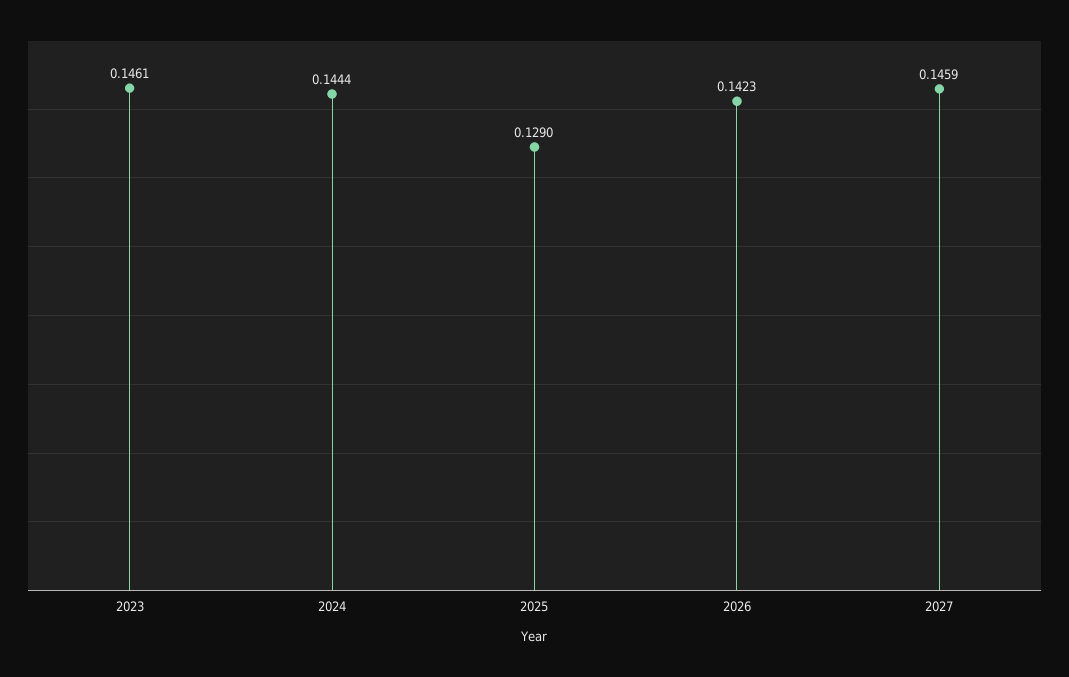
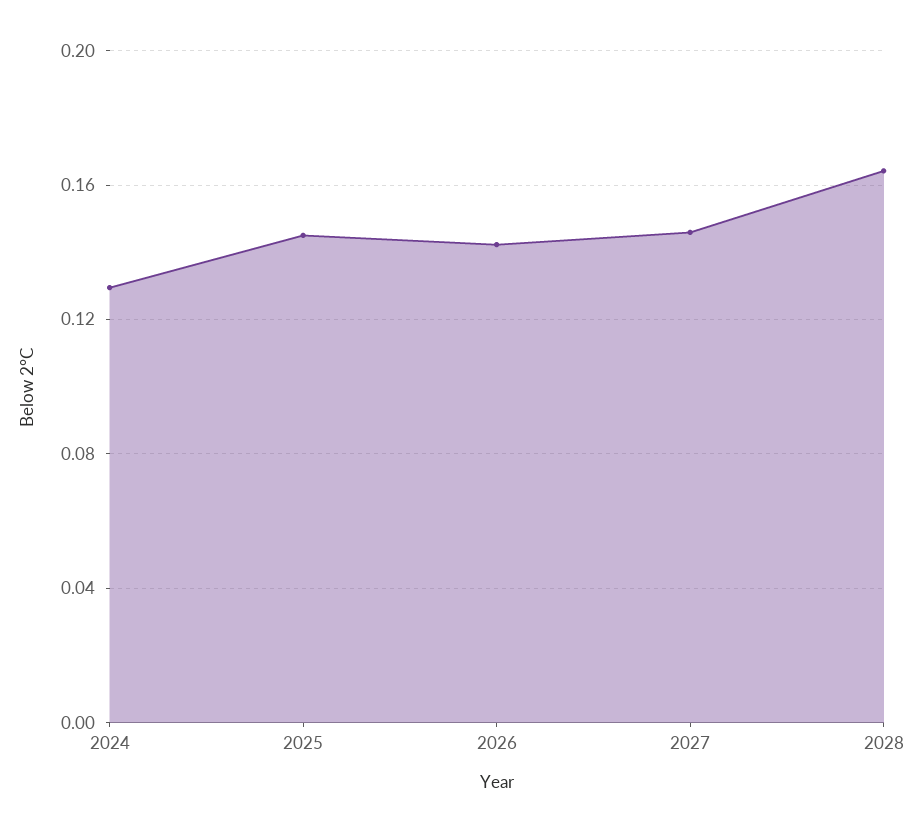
2023: 0.1461 -> none
2024: 0.1444 -> 0.13
2025: 0.129 -> 0.145
2028: none -> 0.165

